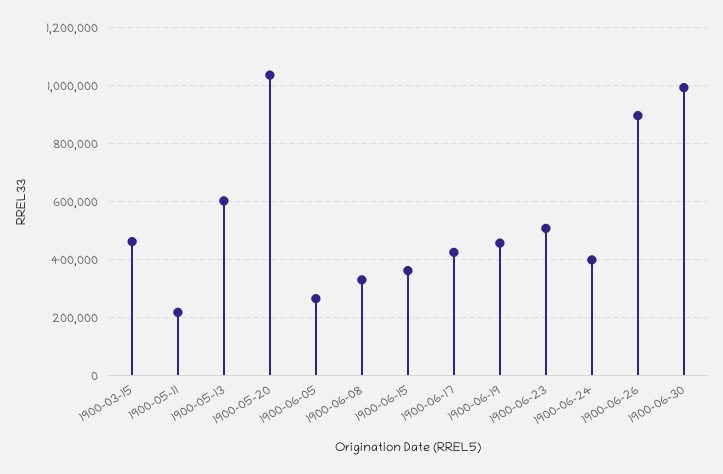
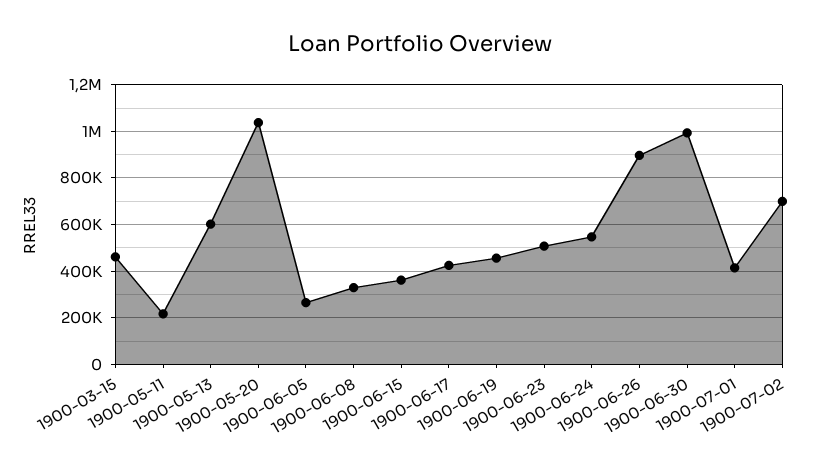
1900-06-24: 400000 -> 550000
1900-07-01: none -> 400000
1900-07-02: none -> 700000

